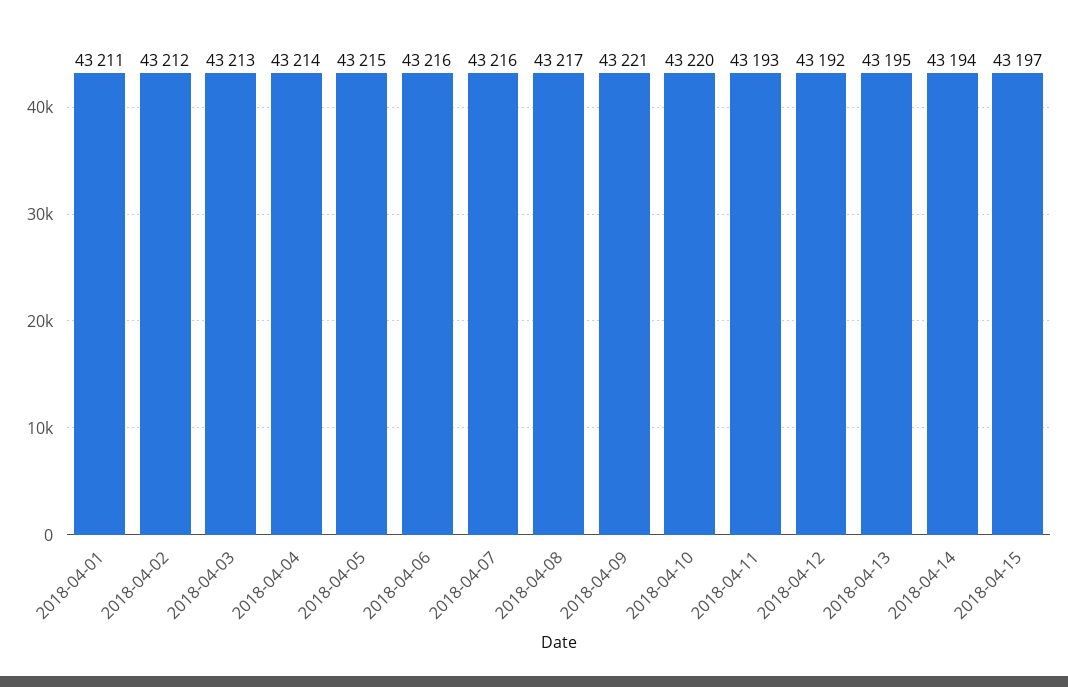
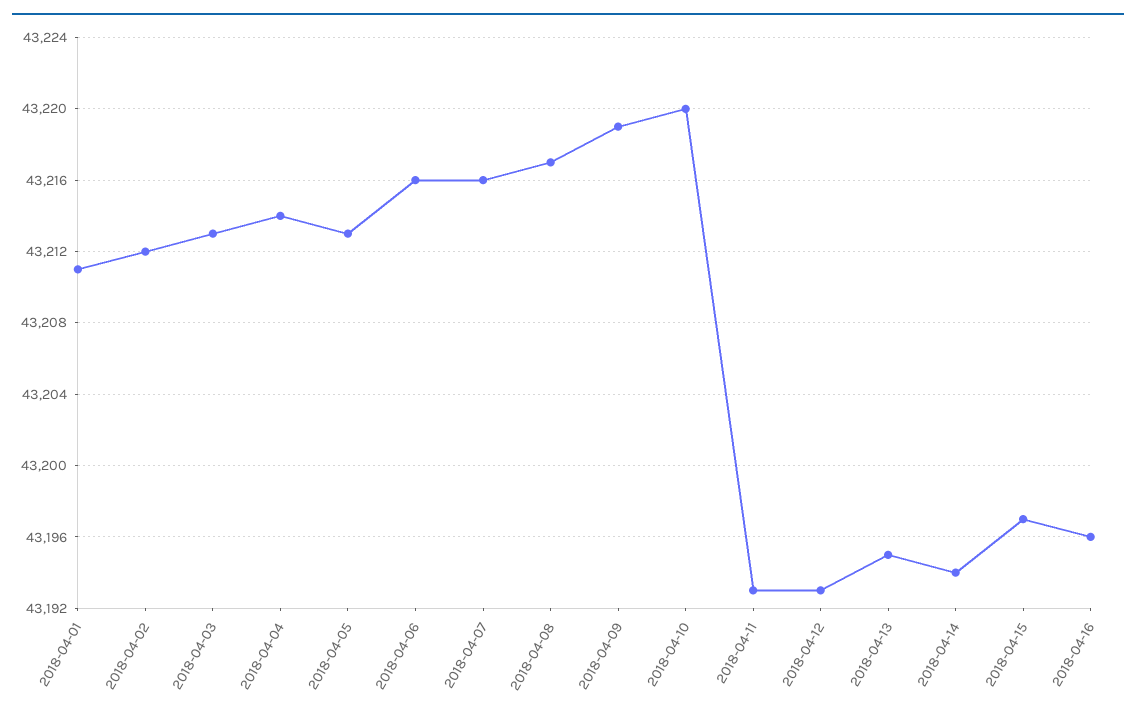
2018-04-05: 43215 -> 43213
2018-04-09: 43221 -> 43219
2018-04-12: 43192 -> 43193
2018-04-16: none -> 43196

